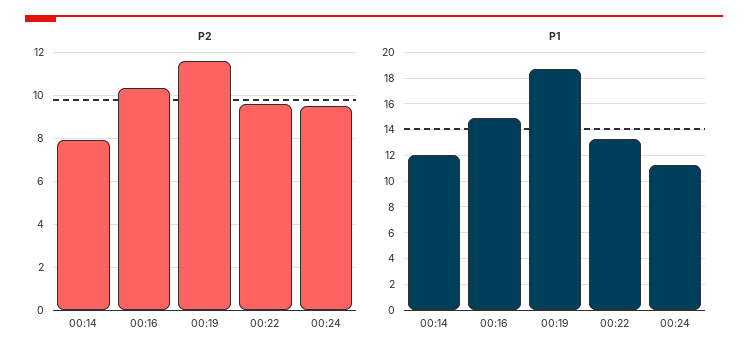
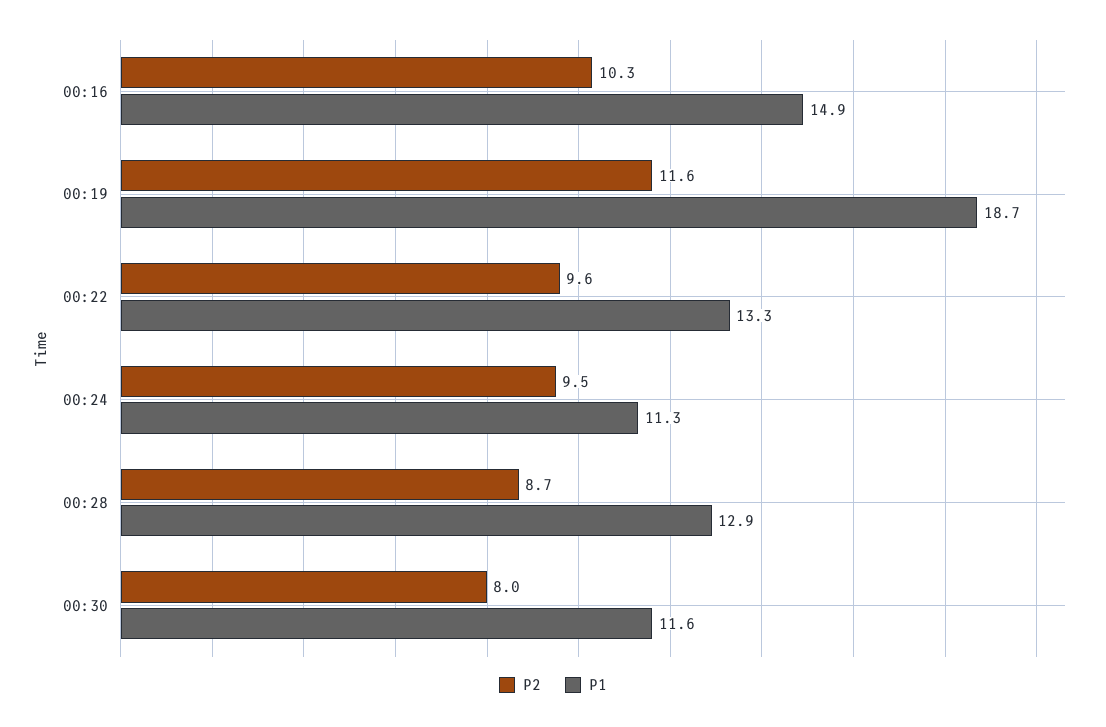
P2, 00:14: 8 -> none
P1, 00:14: 12 -> none
P2, 00:28: none -> 8.7
P1, 00:28: none -> 12.9
P2, 00:30: none -> 8
P1, 00:30: none -> 11.6

